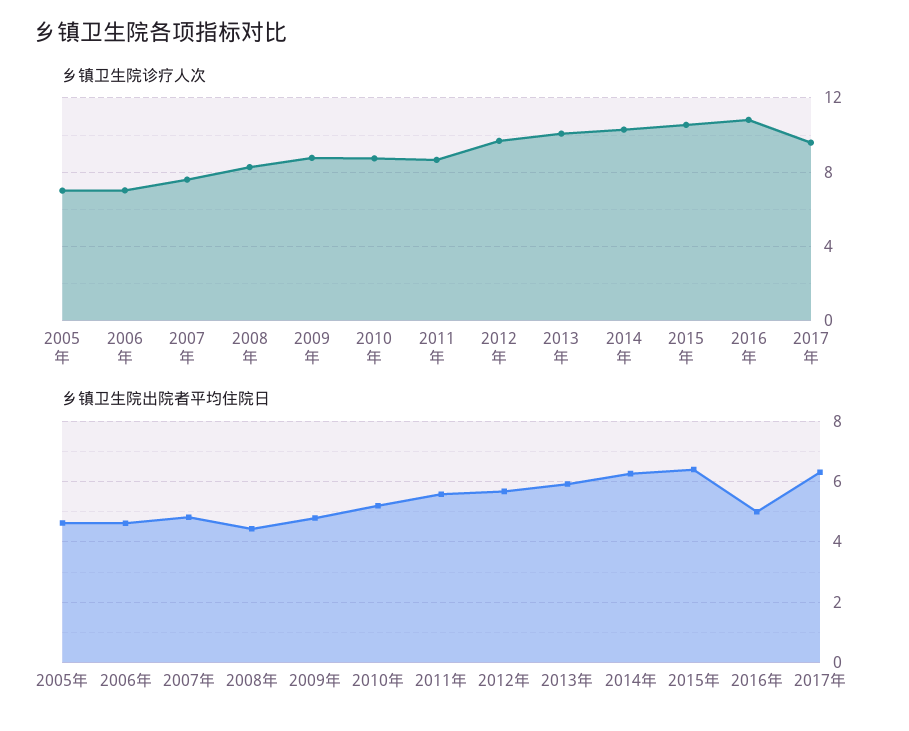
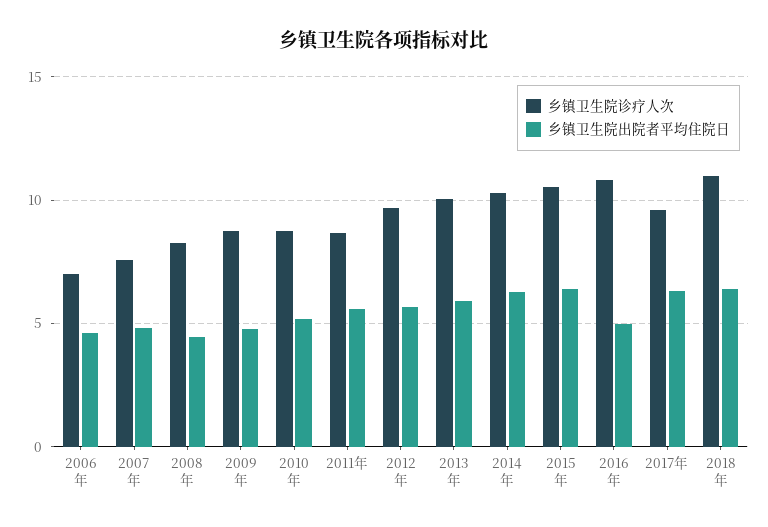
乡镇卫生院诊疗人次, 2005年: 7 -> none
乡镇卫生院出院者平均住院日, 2005年: 4.6 -> none
乡镇卫生院诊疗人次, 2018年: none -> 11
乡镇卫生院出院者平均住院日, 2018年: none -> 6.5

